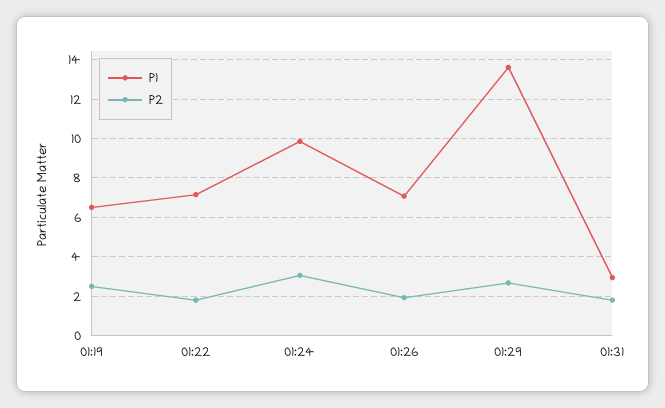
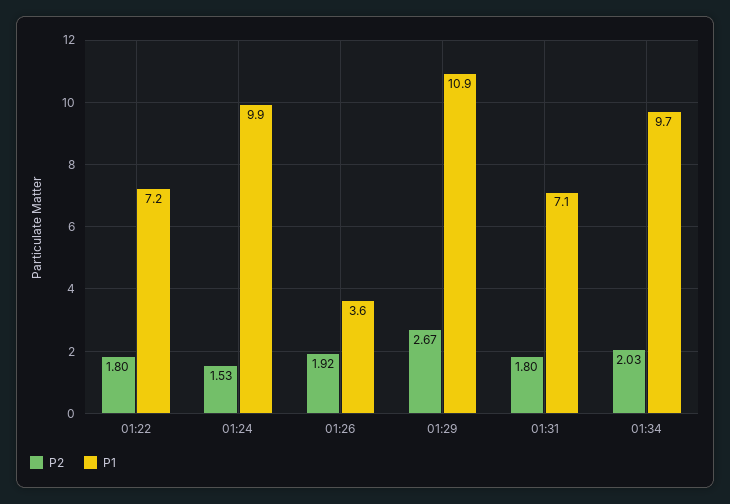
P1, 01:19: 6.5 -> none
P2, 01:19: 2.5 -> none
P2, 01:24: 3 -> 1.53
P1, 01:26: 7 -> 3.6
P1, 01:29: 13.5 -> 10.9
P1, 01:31: 3 -> 7.1
P2, 01:34: none -> 2.03
P1, 01:34: none -> 9.7

